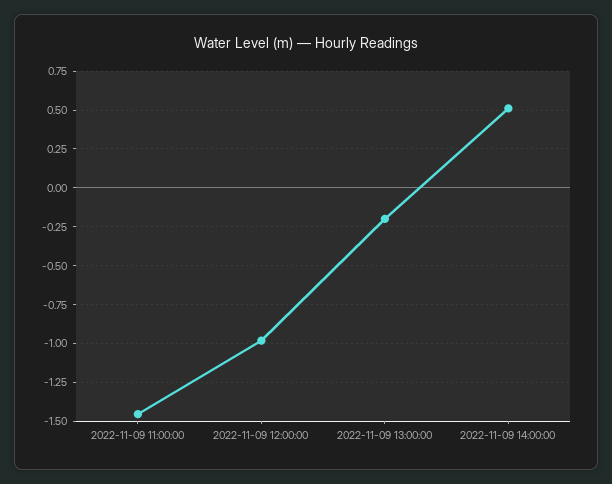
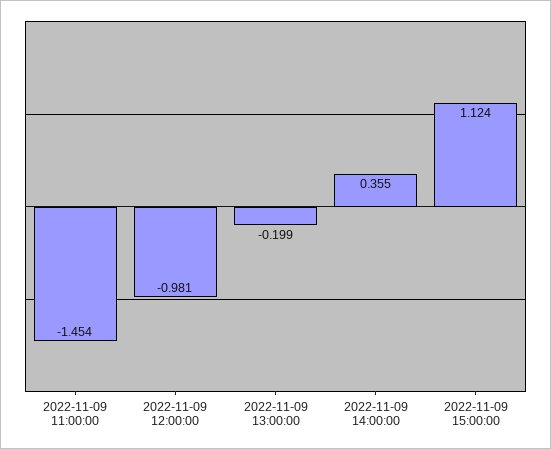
2022-11-09 14:00:00: 0.5 -> 0.355
2022-11-09 15:00:00: none -> 1.124

